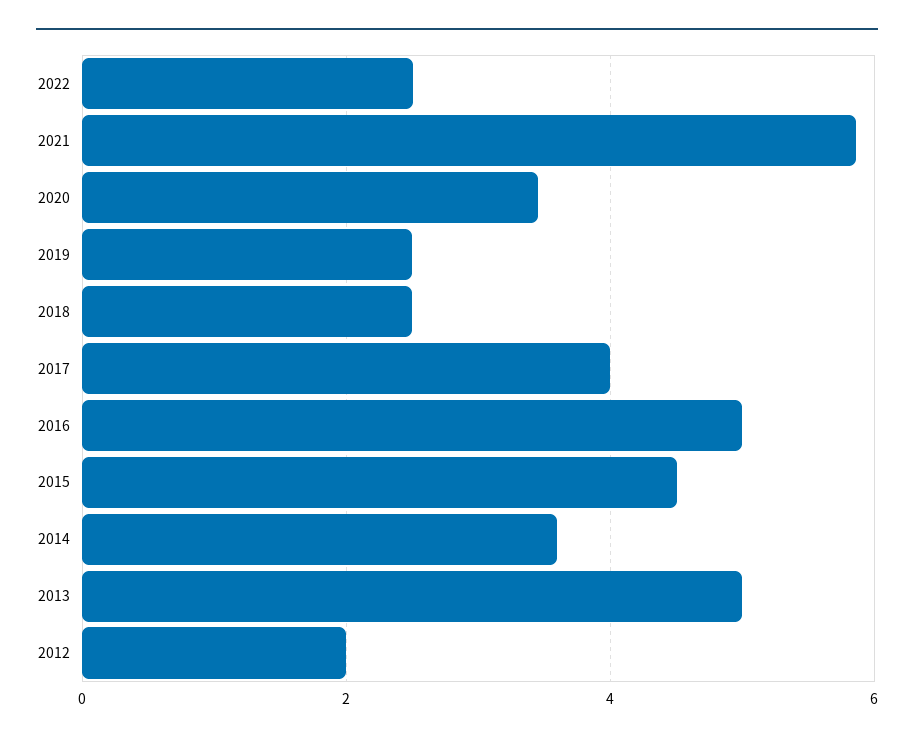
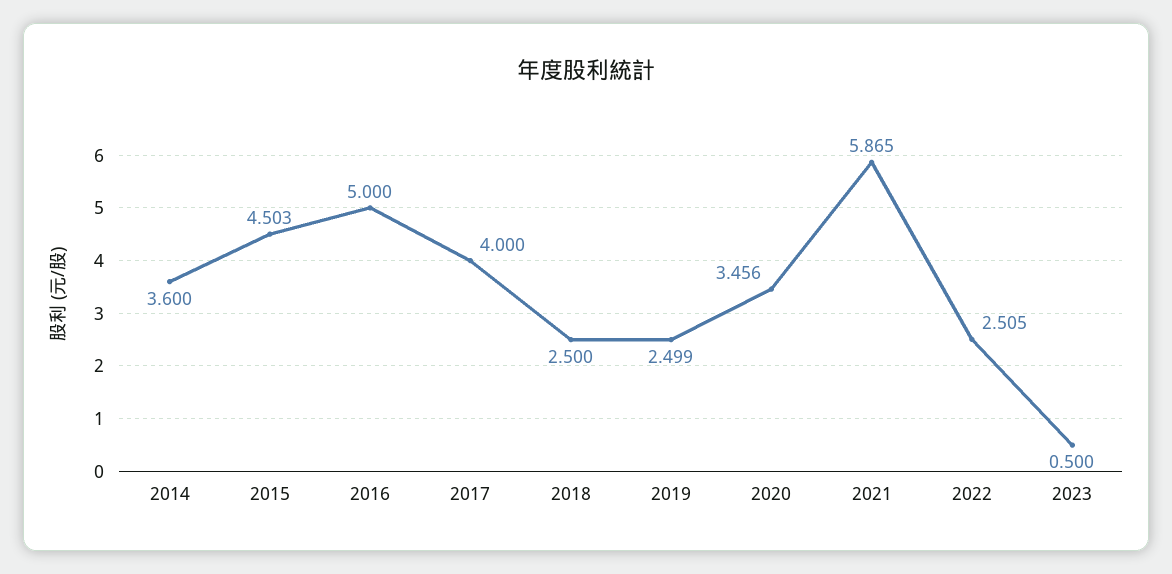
2013: 5 -> none
2012: 2 -> none
2023: none -> 0.5

